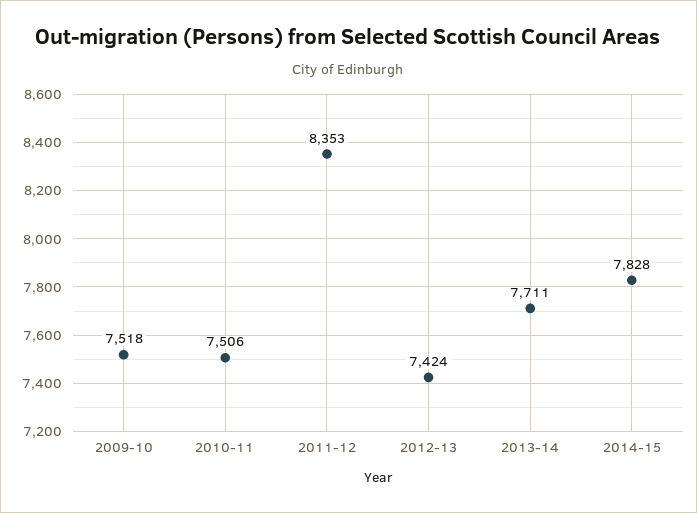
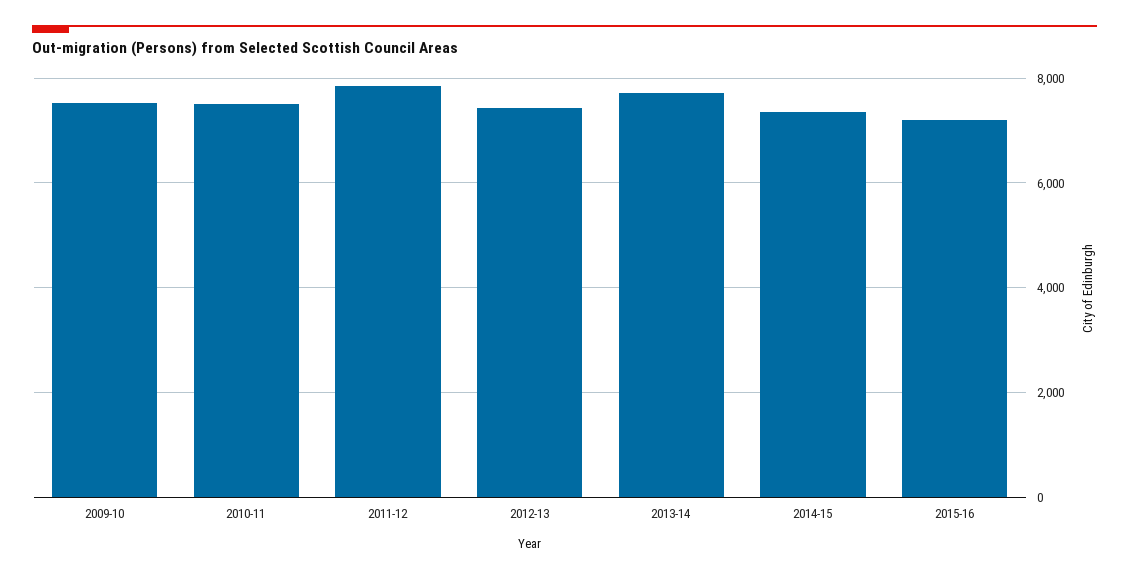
2011-12: 8353 -> 7800
2014-15: 7828 -> 7400
2015-16: none -> 7200

